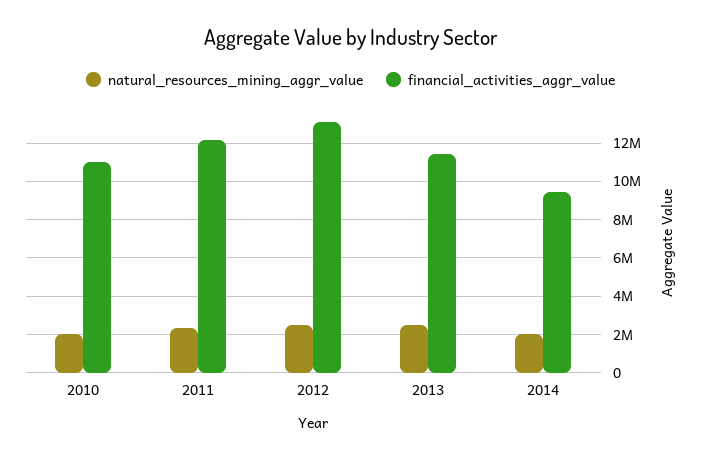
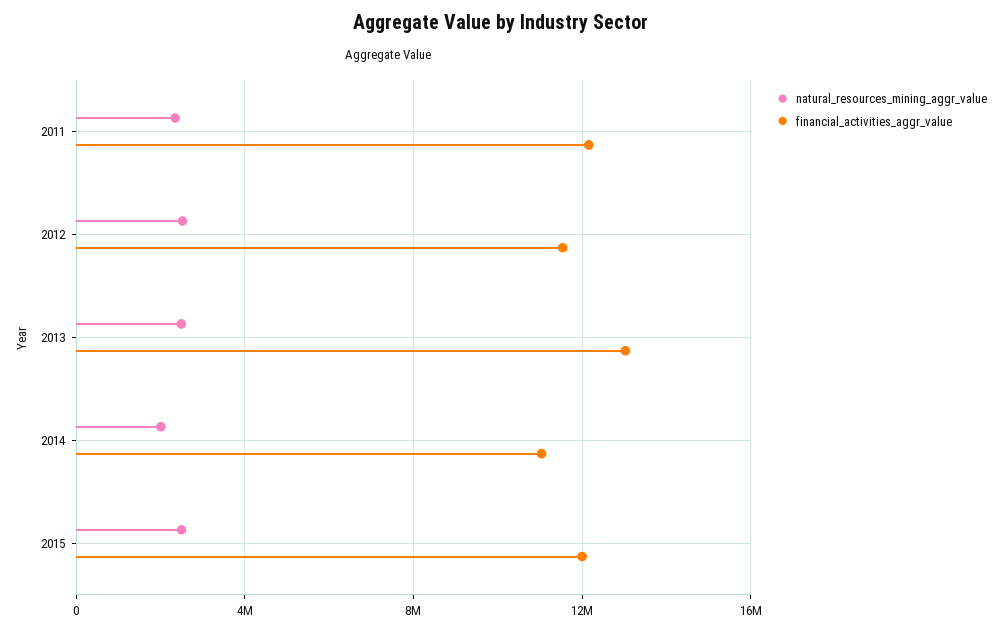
natural_resources_mining_aggr_value, 2010: 2000000 -> none
financial_activities_aggr_value, 2010: 11000000 -> none
financial_activities_aggr_value, 2012: 13000000 -> 11500000
financial_activities_aggr_value, 2013: 11500000 -> 13000000
financial_activities_aggr_value, 2014: 9500000 -> 11000000
natural_resources_mining_aggr_value, 2015: none -> 2500000
financial_activities_aggr_value, 2015: none -> 12000000

